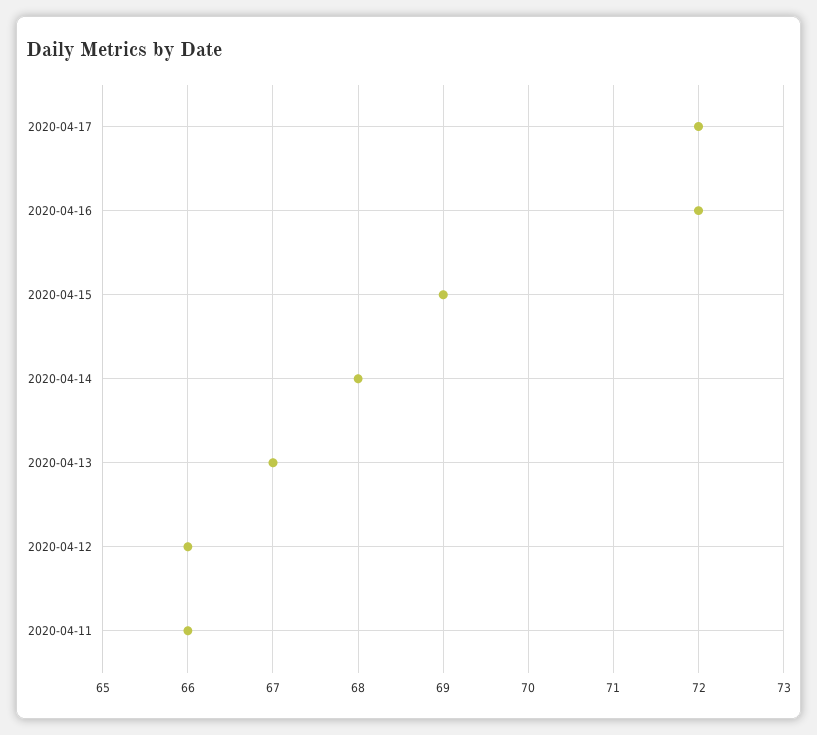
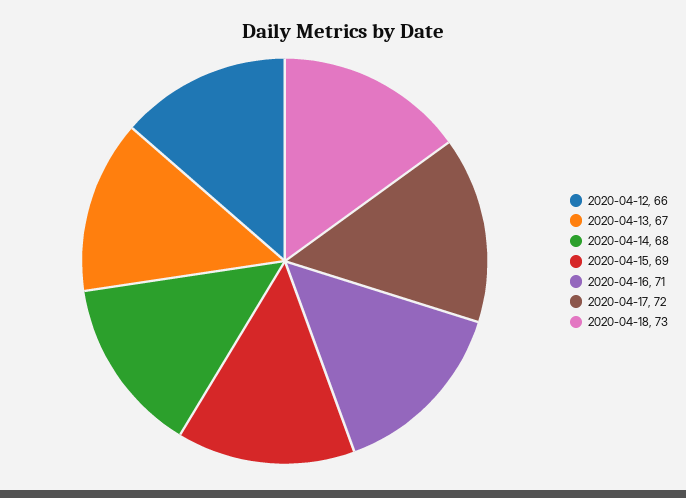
2020-04-16: 72 -> 71
2020-04-11: 66 -> none
2020-04-18: none -> 73

